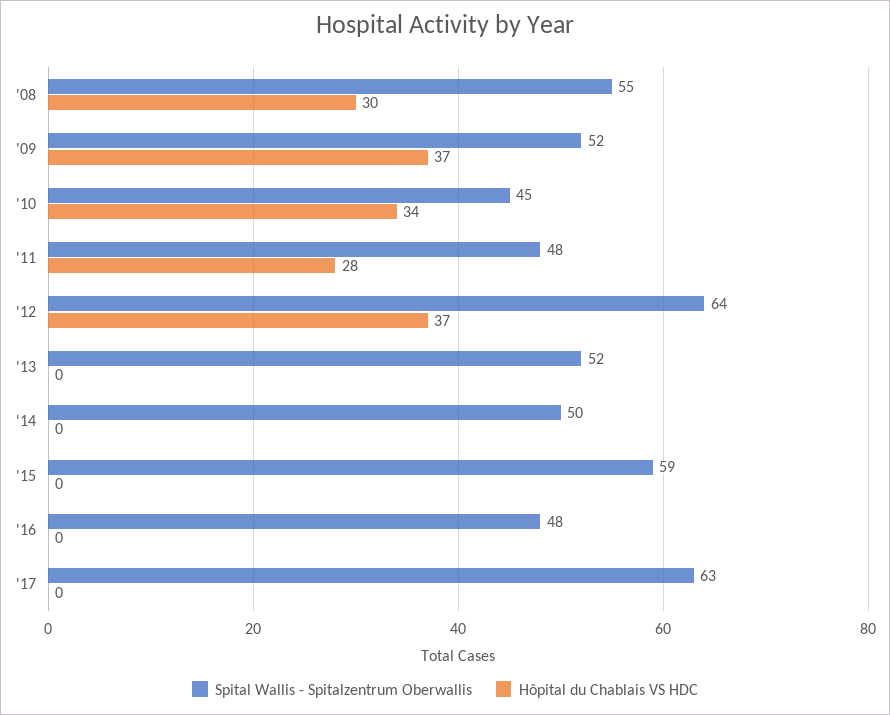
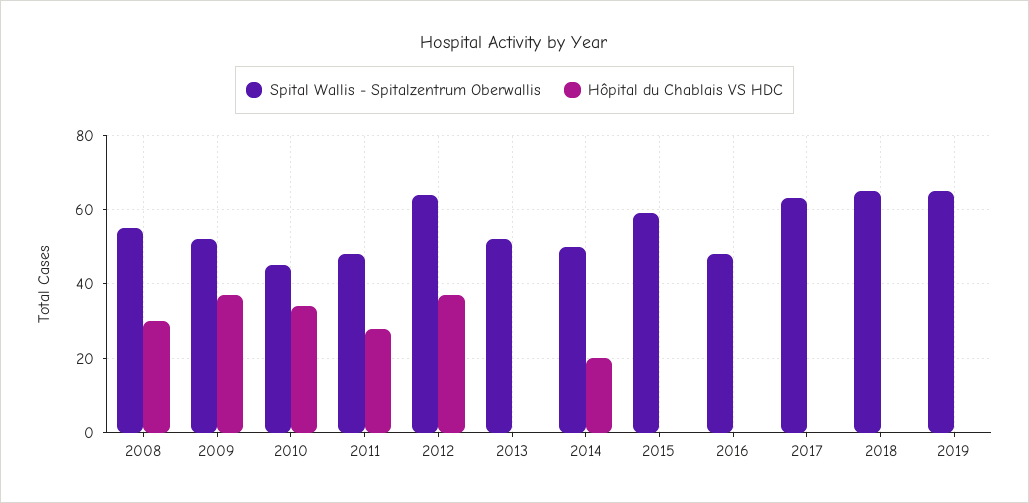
Hôpital du Chablais VS HDC, '14: 0 -> 20
Spital Wallis - Spitalzentrum Oberwallis, 2018: none -> 65
Hôpital du Chablais VS HDC, 2018: none -> 0
Spital Wallis - Spitalzentrum Oberwallis, 2019: none -> 65
Hôpital du Chablais VS HDC, 2019: none -> 0

